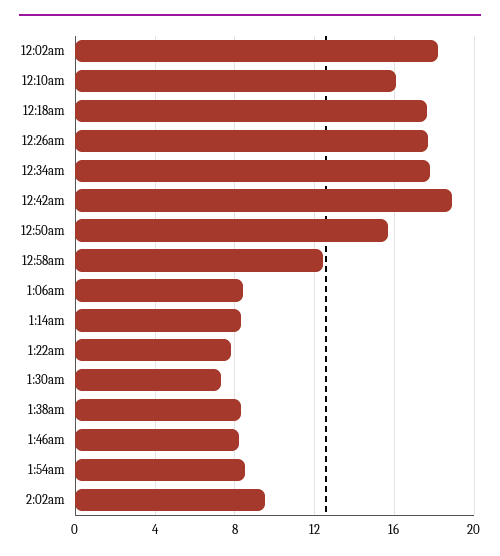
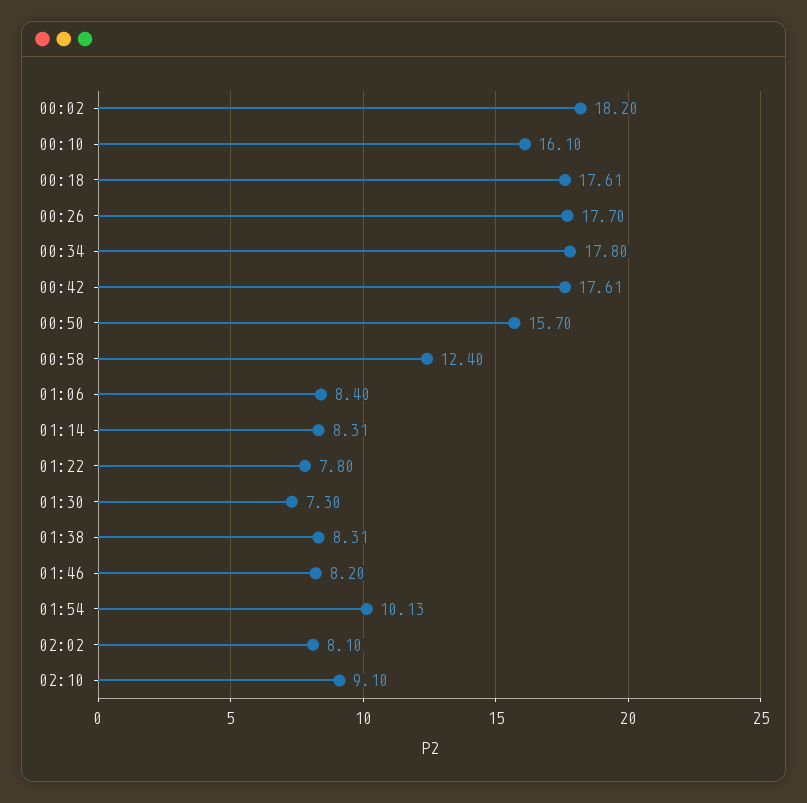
12:42am: 19 -> 17.61
1:54am: 8.5 -> 10.13
2:02am: 9.5 -> 8.1
02:10: none -> 9.1

